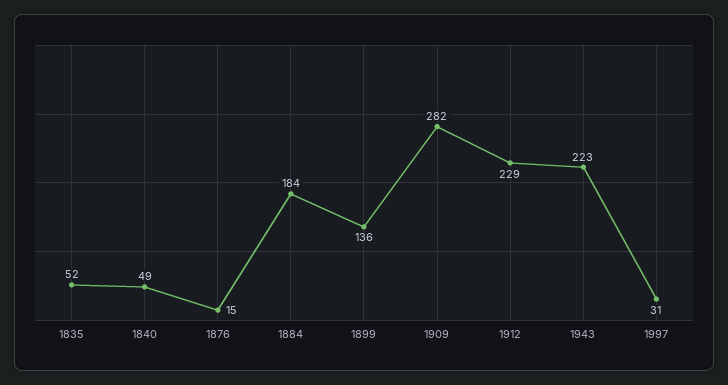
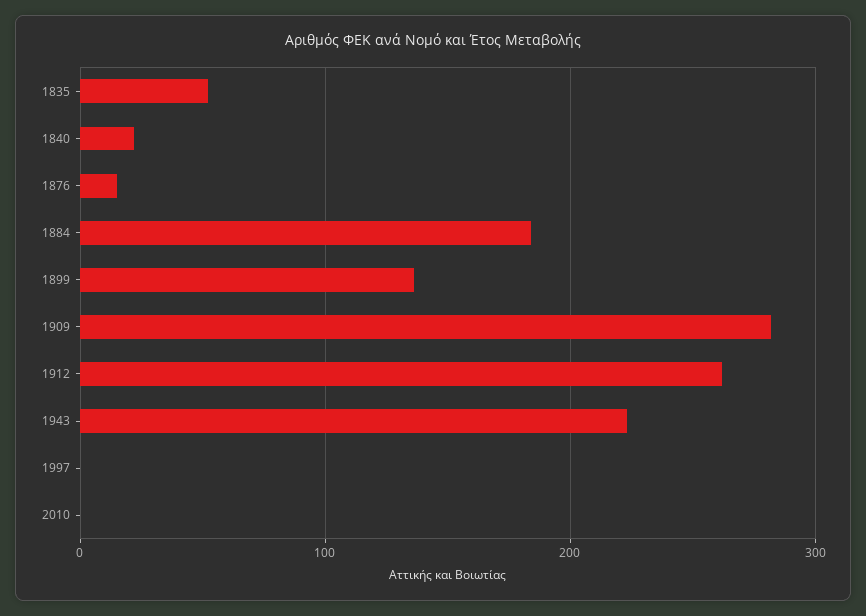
1840: 49 -> 20
1912: 229 -> 260
1997: 31 -> 0
2010: none -> 0

